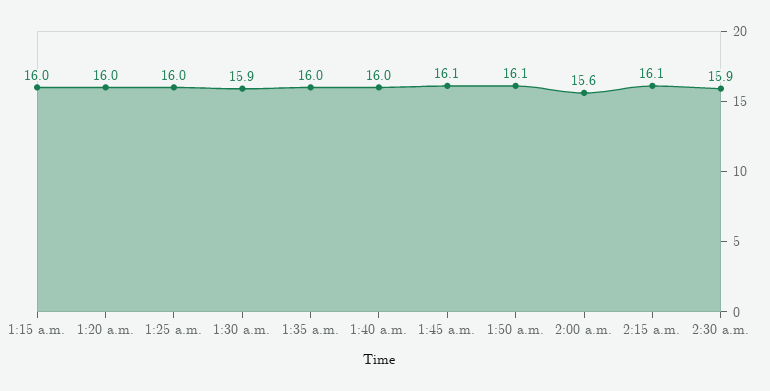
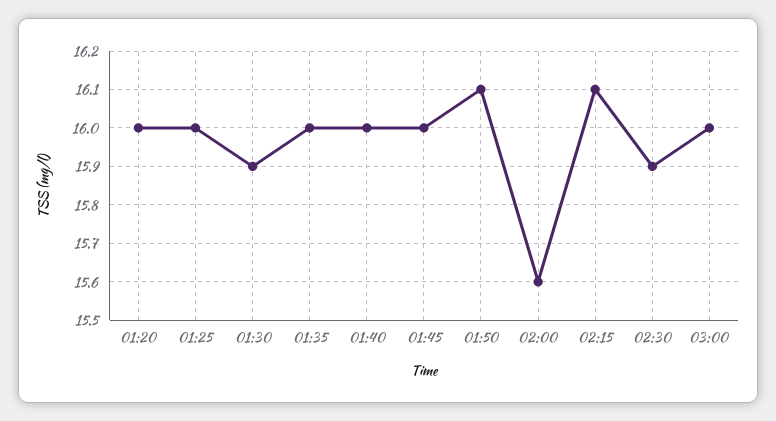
1:15 a.m.: 16 -> none
1:45 a.m.: 16.1 -> 16
03:00: none -> 16

